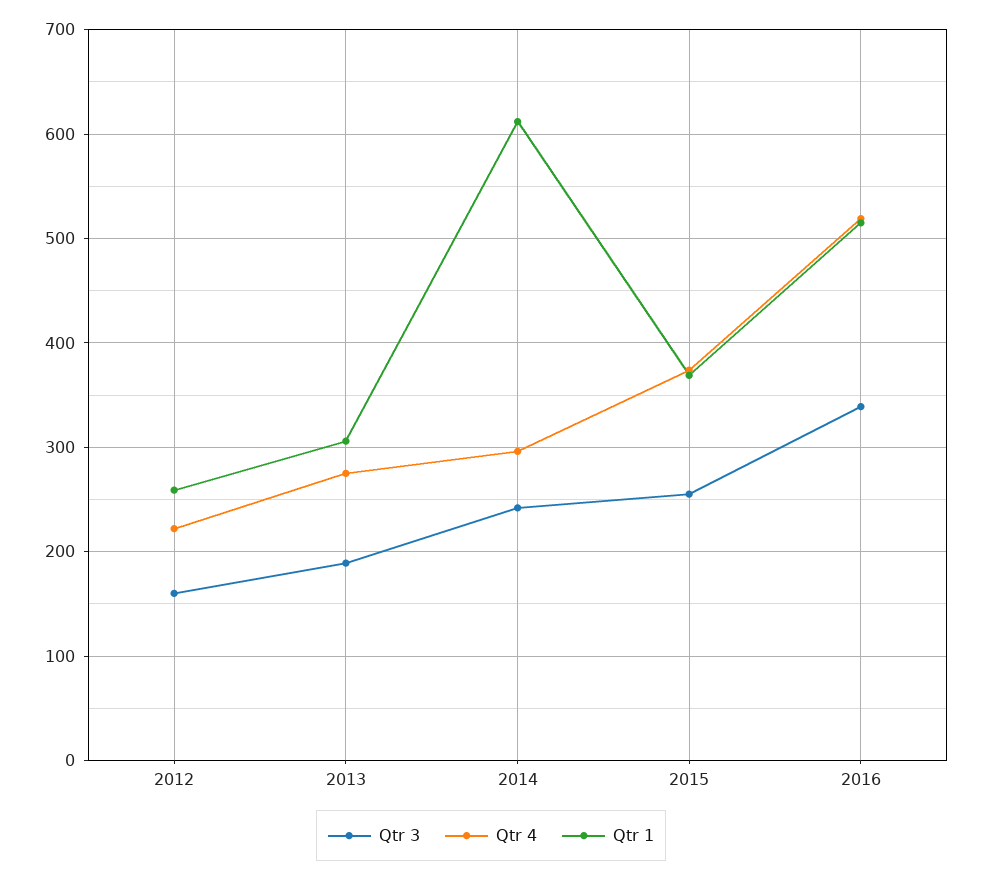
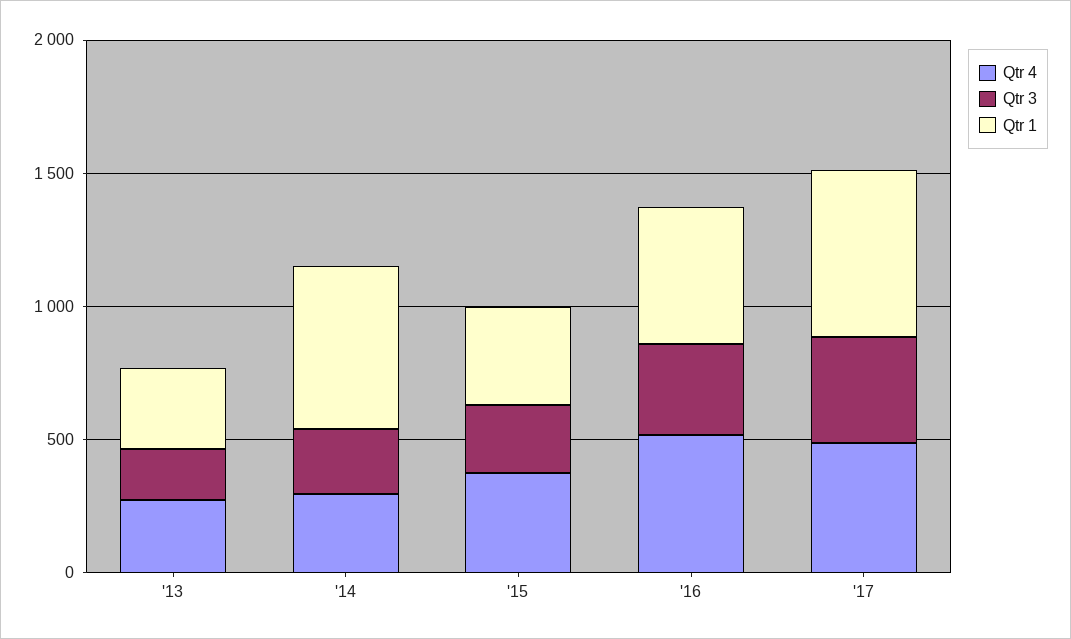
Qtr 3, 2012: 160 -> none
Qtr 4, 2012: 220 -> none
Qtr 1, 2012: 260 -> none
Qtr 4, '17: none -> 500
Qtr 3, '17: none -> 400
Qtr 1, '17: none -> 600

